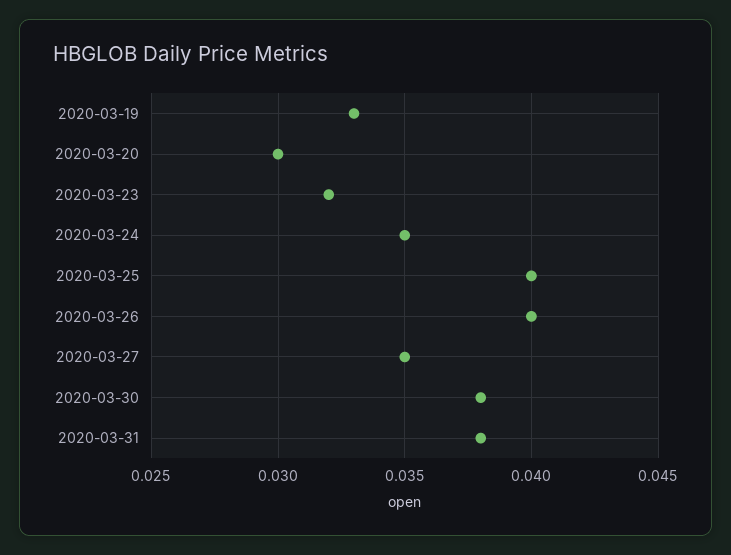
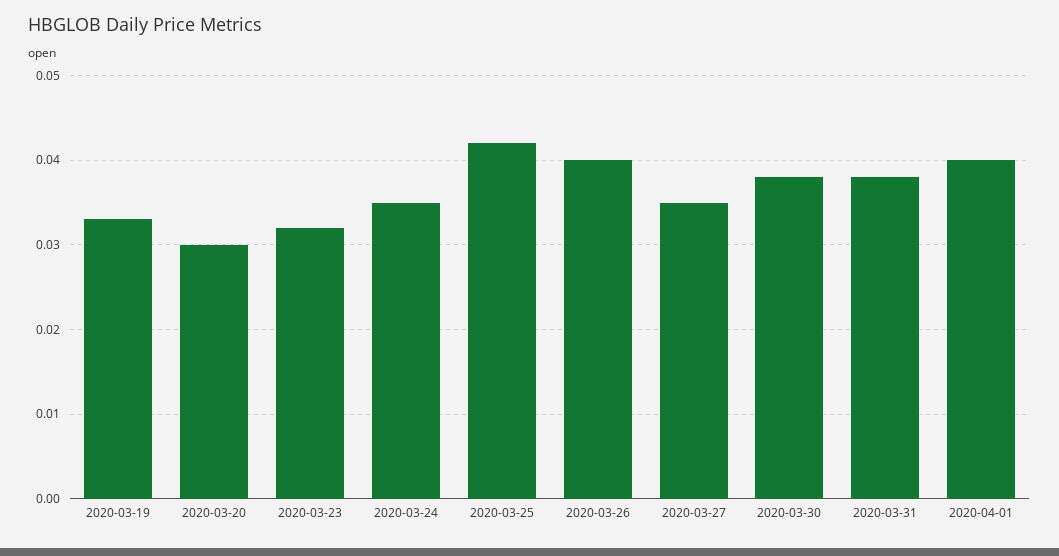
2020-03-25: 0.04 -> 0.042
2020-04-01: none -> 0.04

